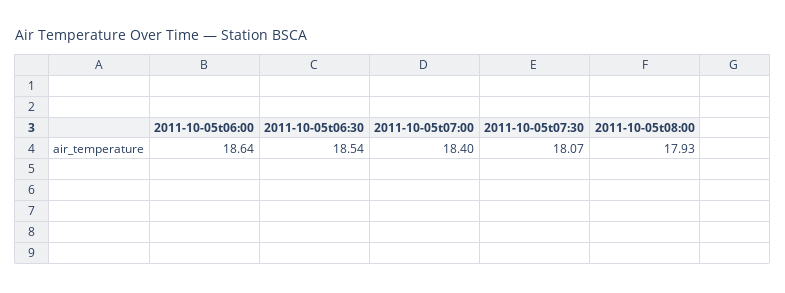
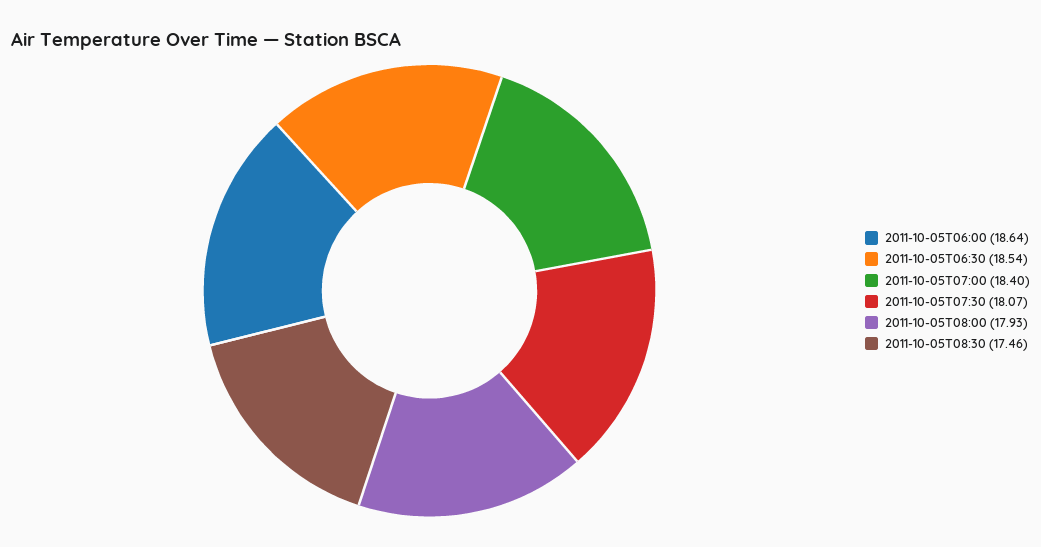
2011-10-05T08:30: none -> 17.46

